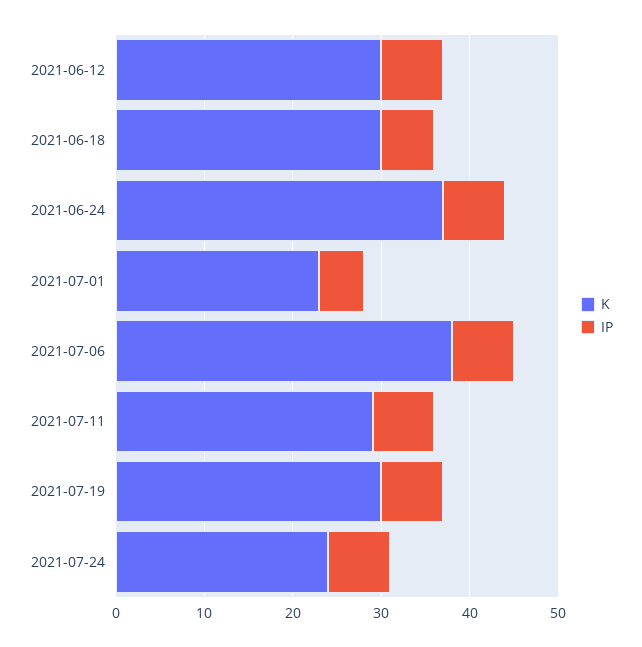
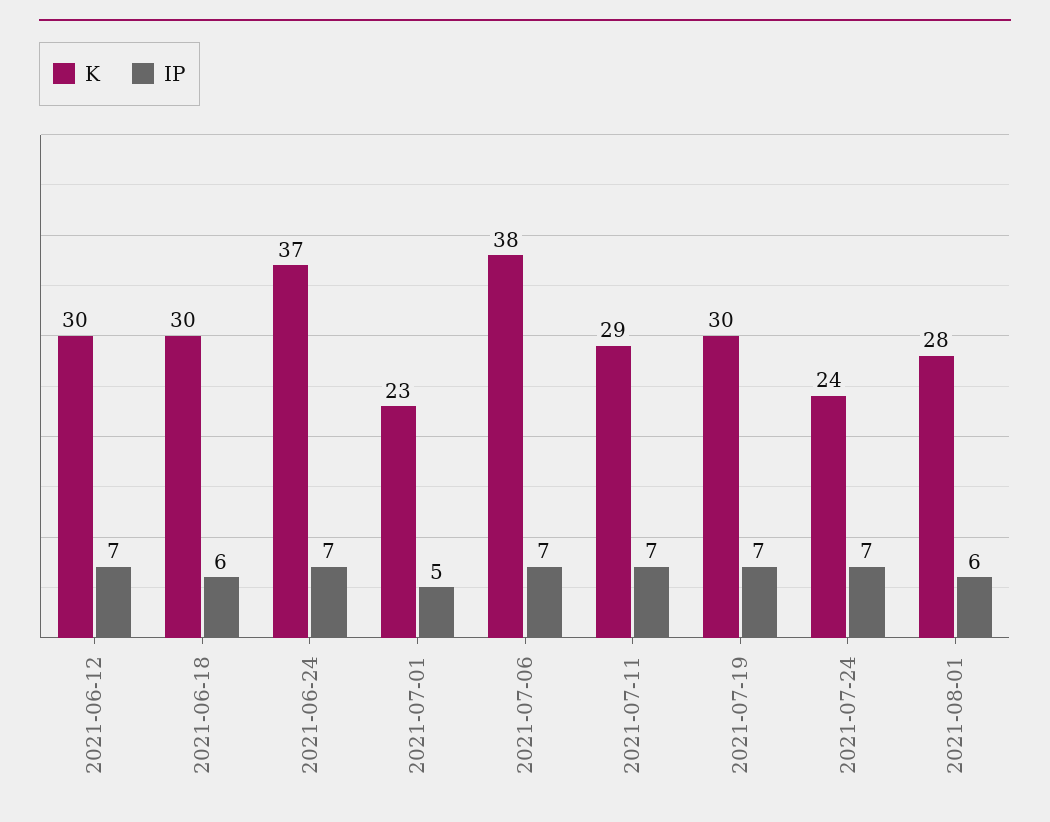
K, 2021-08-01: none -> 28
IP, 2021-08-01: none -> 6

